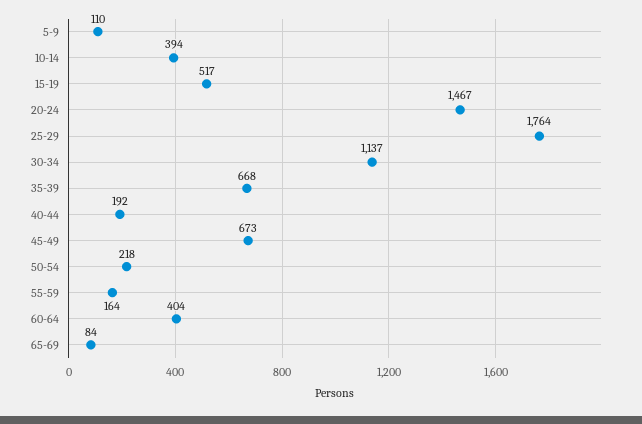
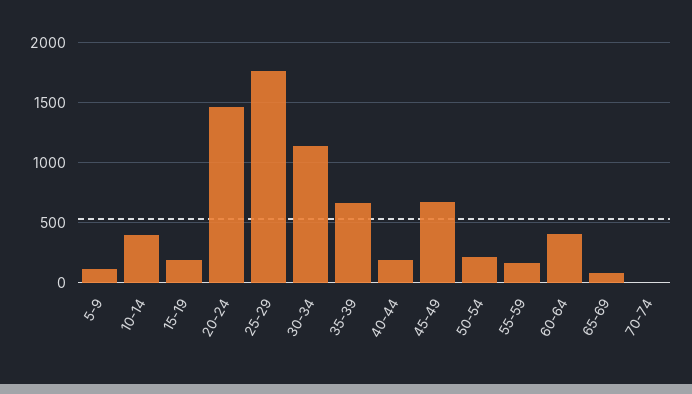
15-19: 517 -> 200
70-74: none -> 0

